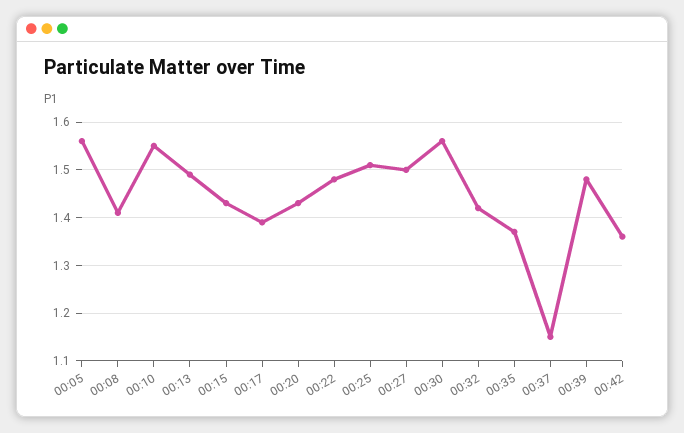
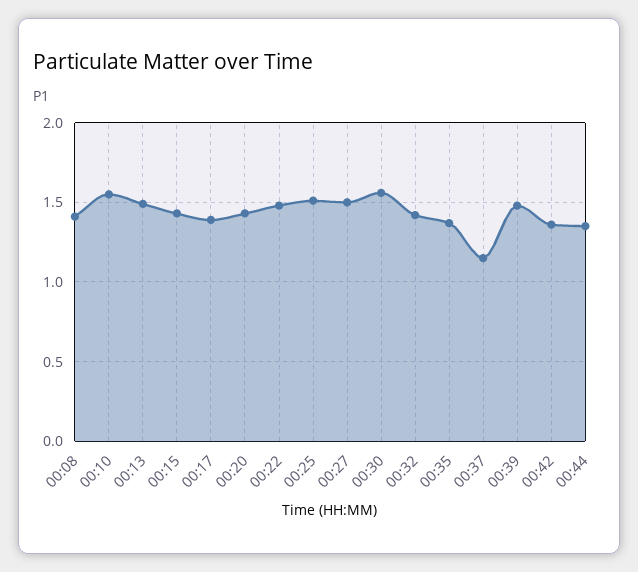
00:05: 1.55 -> none
00:44: none -> 1.35

